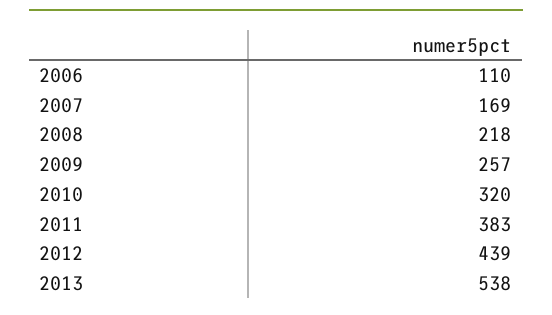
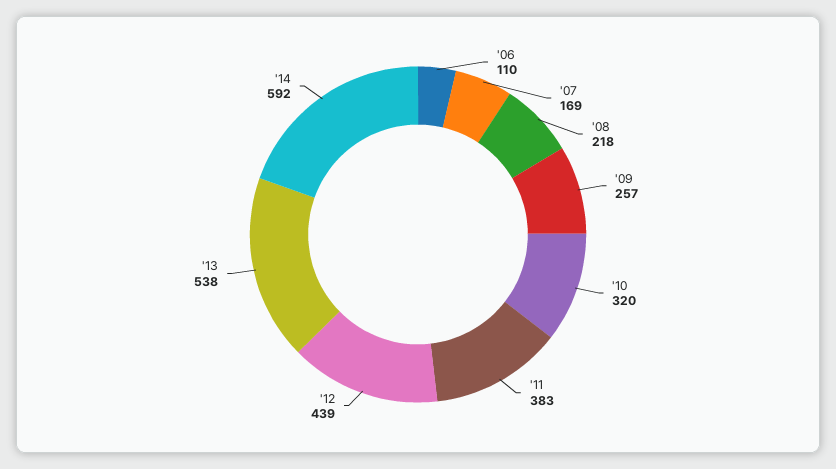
'14: none -> 592

